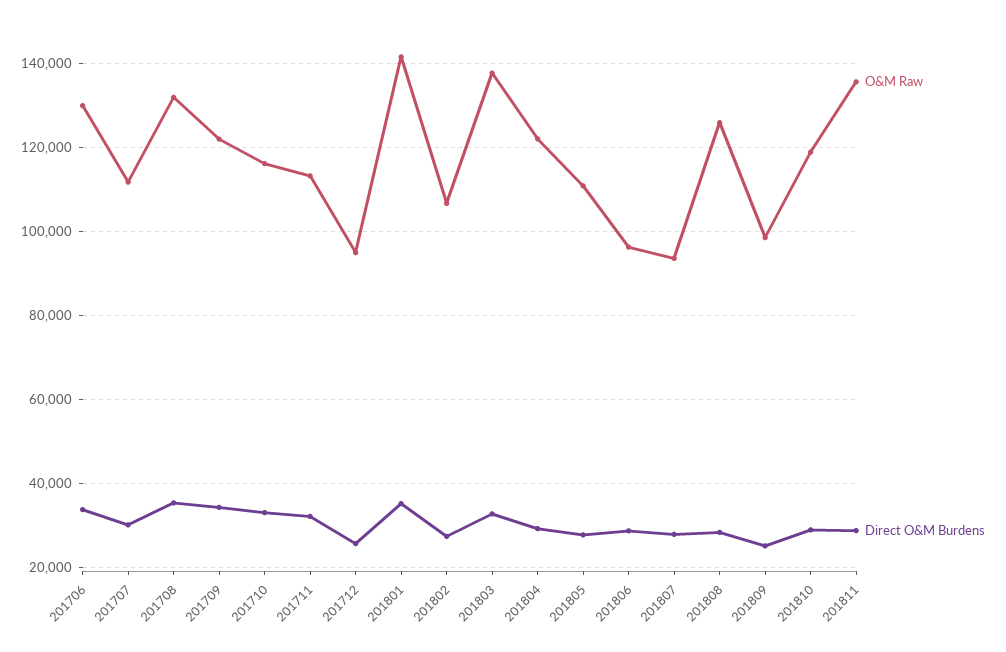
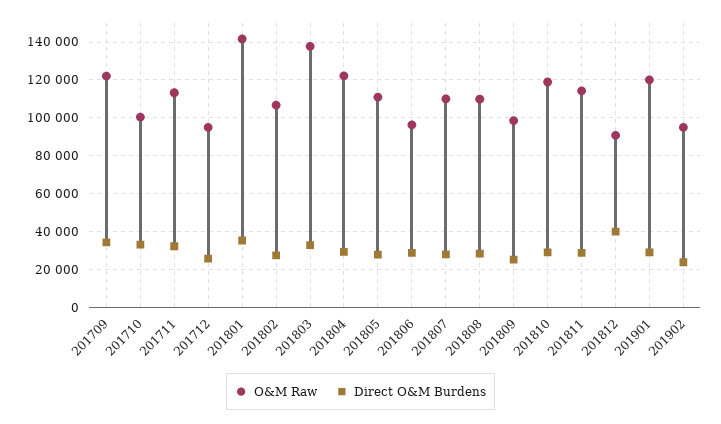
O&M Raw, 201706: 130000 -> none
Direct O&M Burdens, 201706: 34000 -> none
O&M Raw, 201707: 112000 -> none
Direct O&M Burdens, 201707: 30000 -> none
O&M Raw, 201708: 132000 -> none
Direct O&M Burdens, 201708: 36000 -> none
O&M Raw, 201710: 116000 -> 100000
O&M Raw, 201807: 94000 -> 110000
O&M Raw, 201808: 126000 -> 110000
O&M Raw, 201811: 136000 -> 115000
O&M Raw, 201812: none -> 90000
Direct O&M Burdens, 201812: none -> 40000
O&M Raw, 201901: none -> 120000
Direct O&M Burdens, 201901: none -> 30000
O&M Raw, 201902: none -> 95000
Direct O&M Burdens, 201902: none -> 25000

